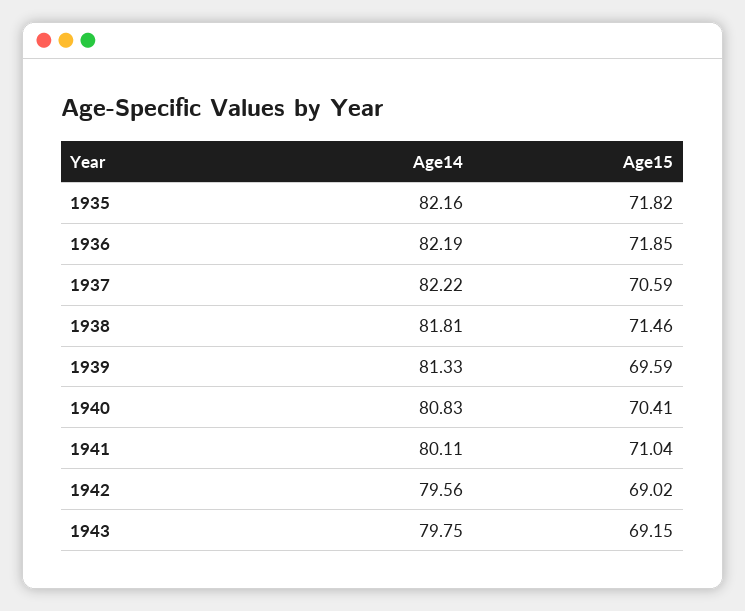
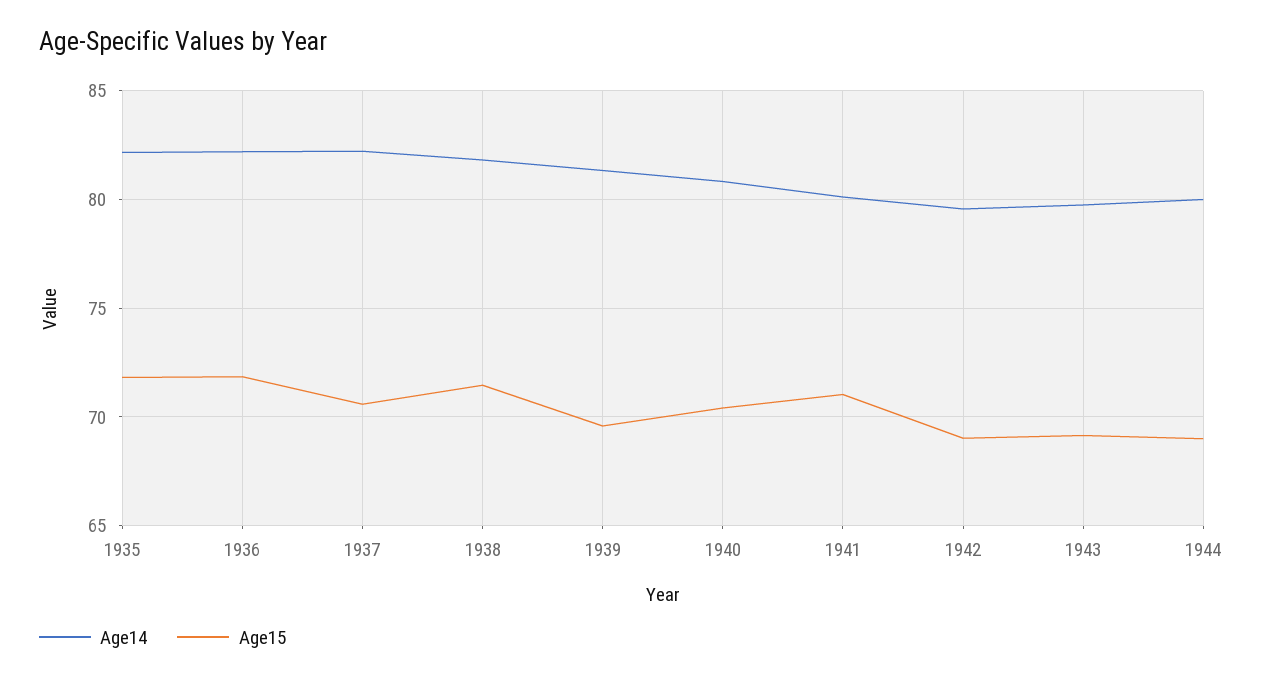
Age14, 1944: none -> 80
Age15, 1944: none -> 69

